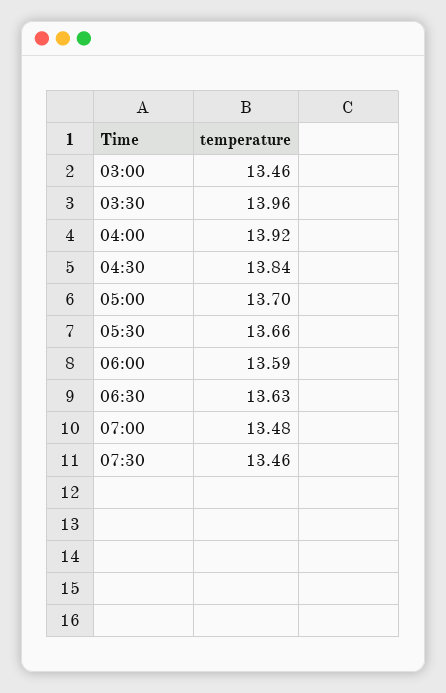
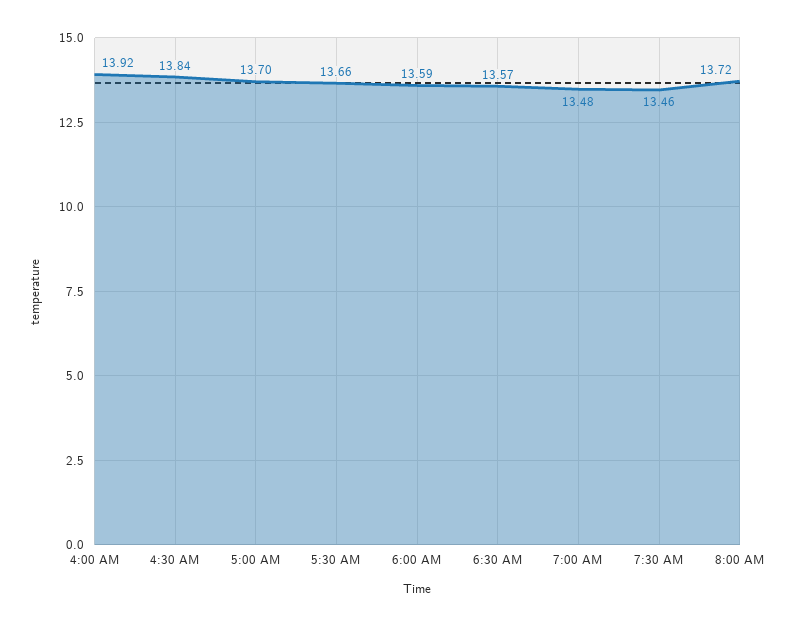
03:00: 13.46 -> none
03:30: 13.96 -> none
06:30: 13.63 -> 13.57
8:00 AM: none -> 13.72

